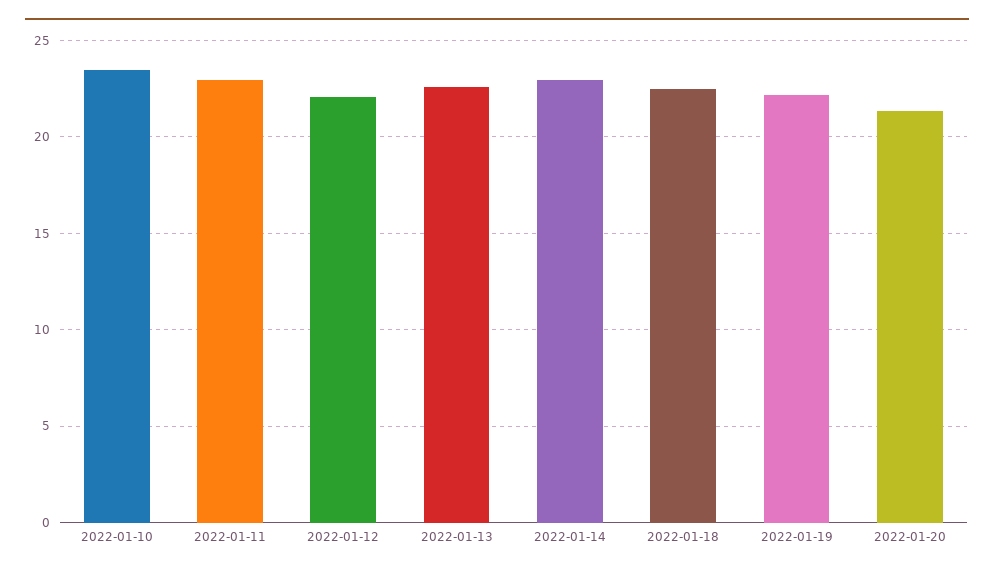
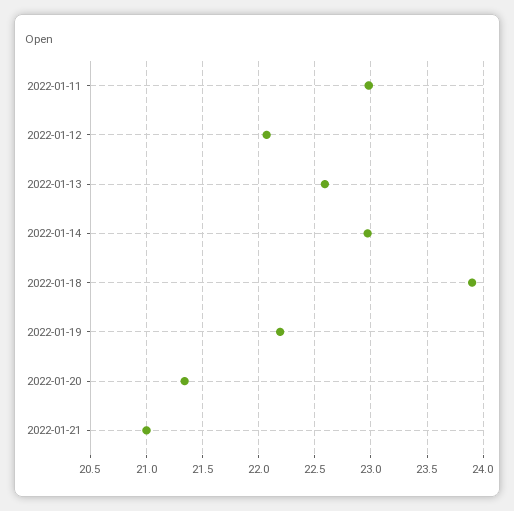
2022-01-10: 23.5 -> none
2022-01-18: 22.5 -> 23.9
2022-01-21: none -> 21

